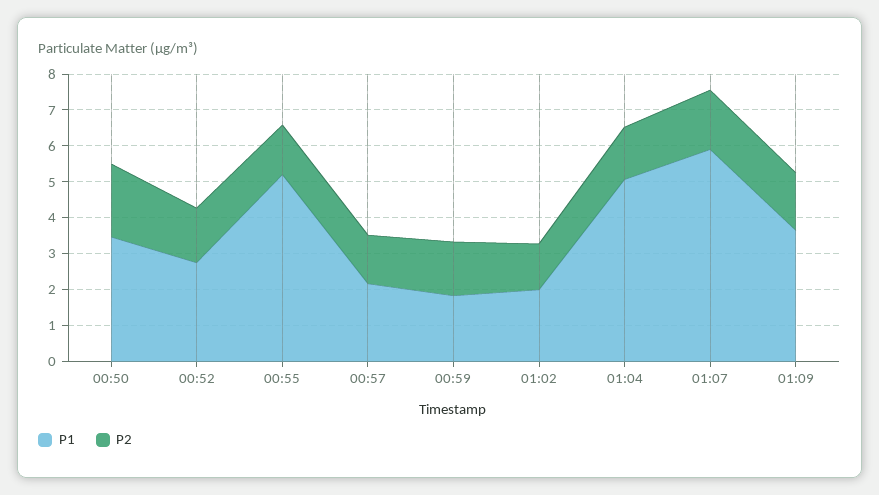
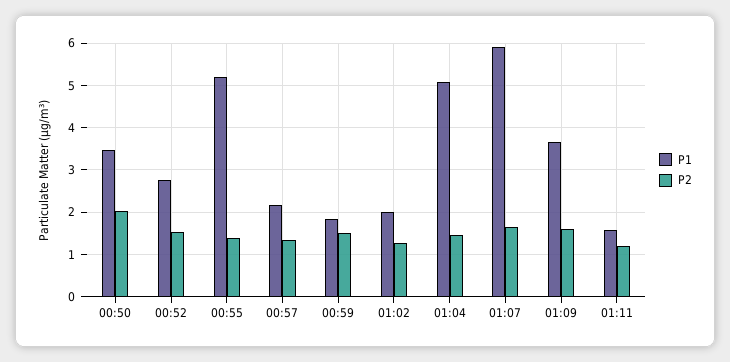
P1, 01:11: none -> 1.6
P2, 01:11: none -> 1.2

